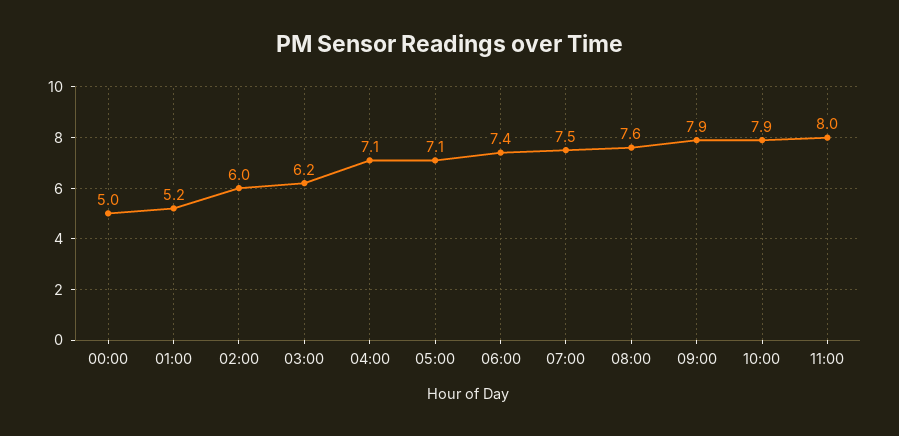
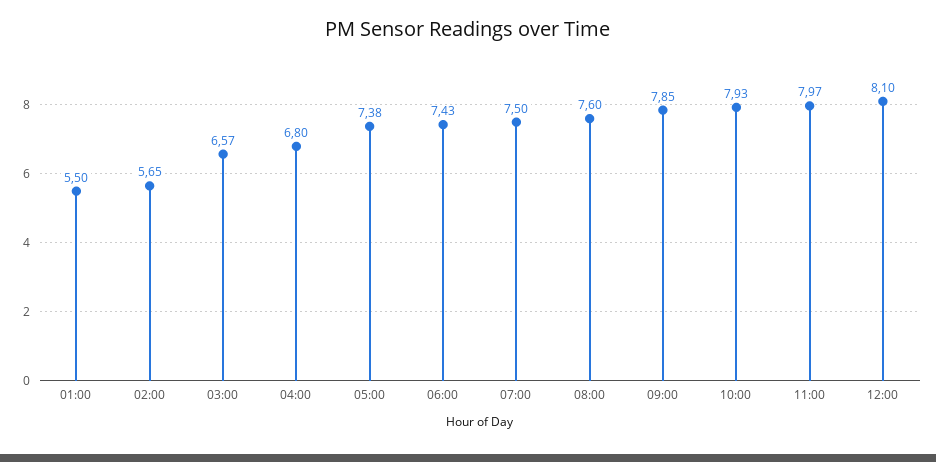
00:00: 5 -> none
01:00: 5.2 -> 5.5
02:00: 6 -> 5.65
03:00: 6.2 -> 6.57
04:00: 7.1 -> 6.8
05:00: 7.1 -> 7.38
12:00: none -> 8.1

